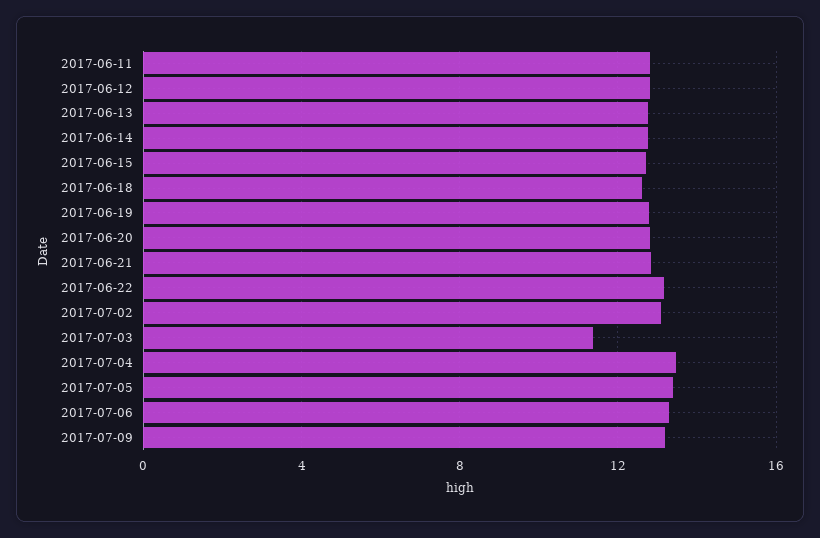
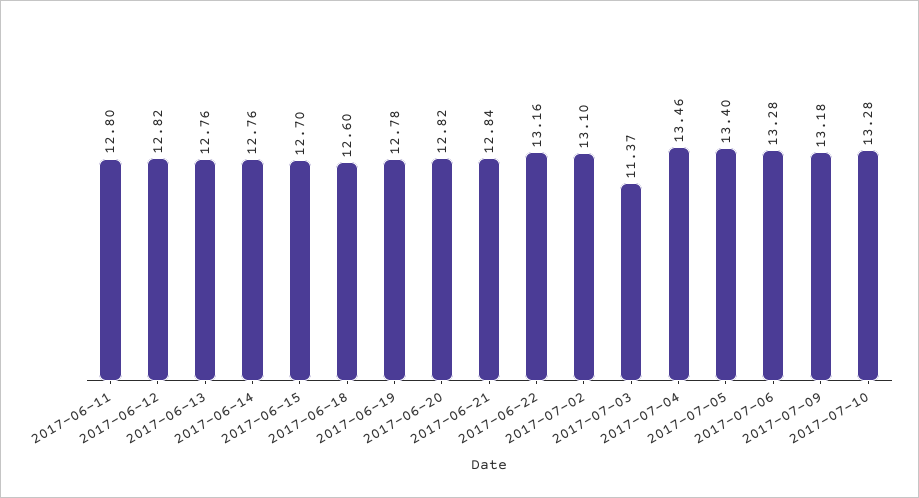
2017-07-10: none -> 13.28

